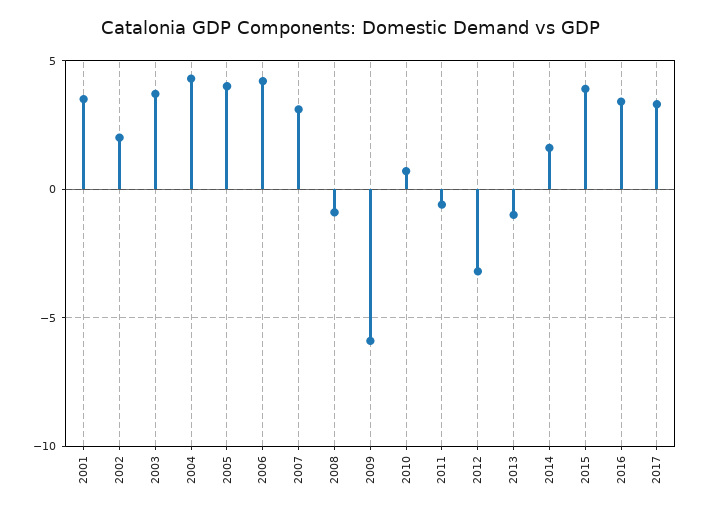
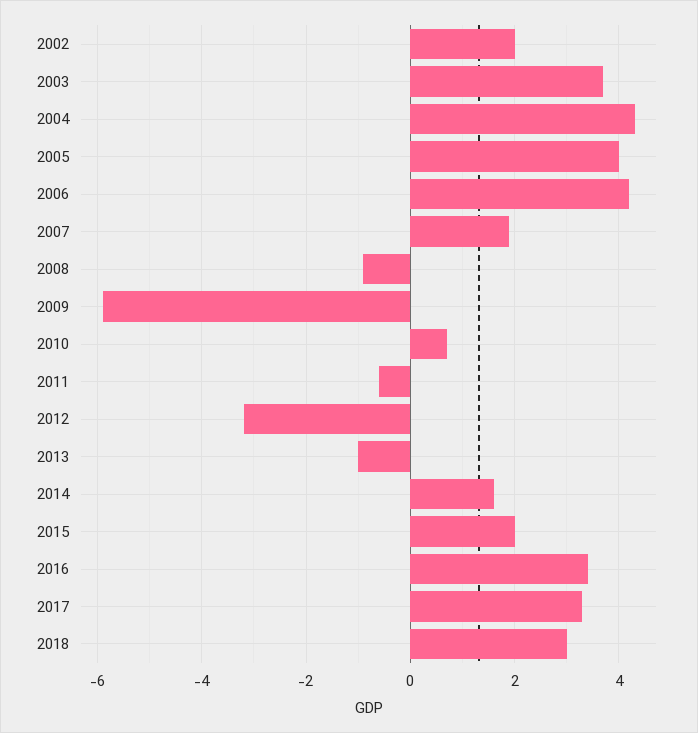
2001: 3.5 -> none
2007: 3 -> 2
2015: 4 -> 2
2018: none -> 3

